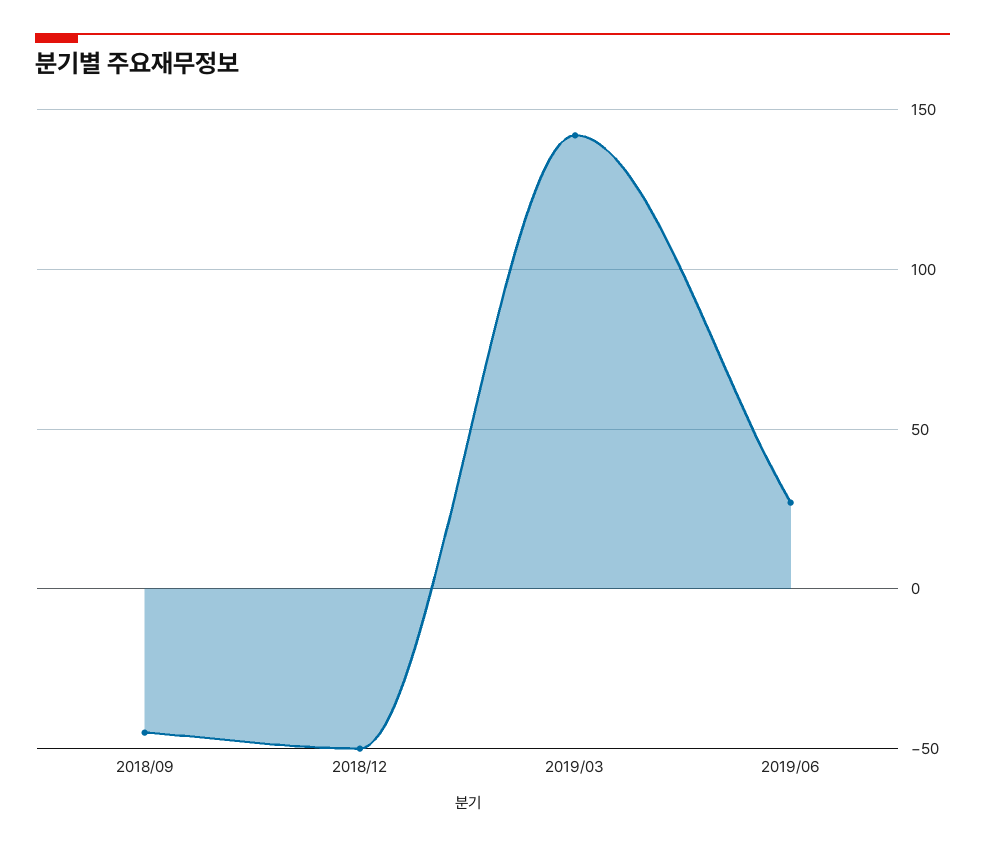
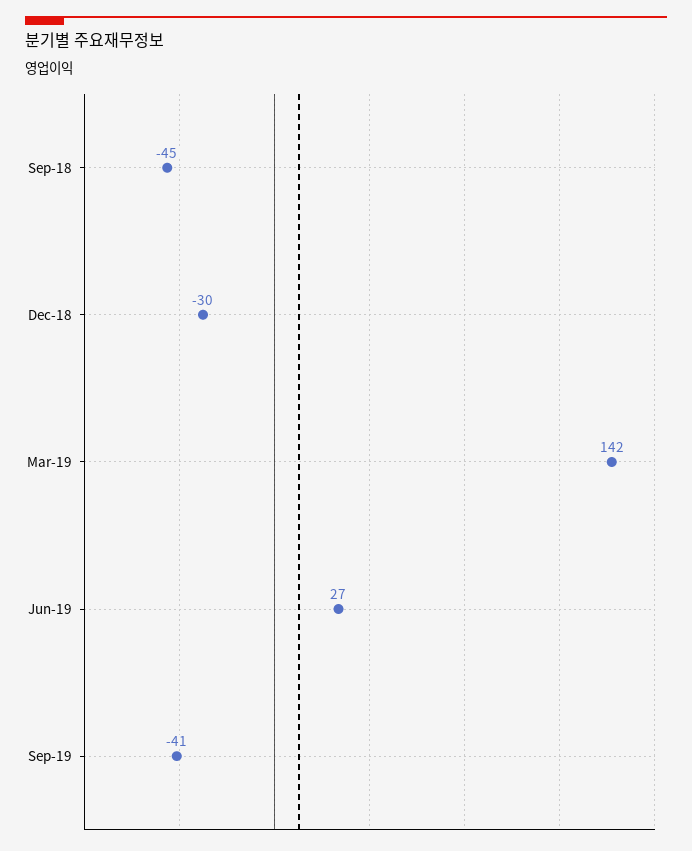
2018/12: -50 -> -30
Sep-19: none -> -41

